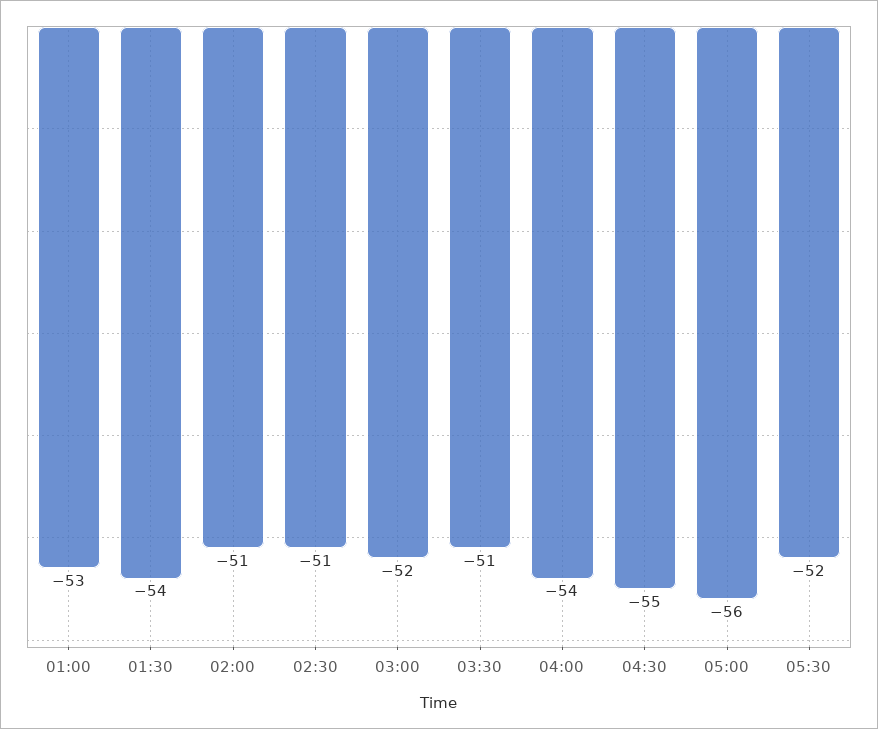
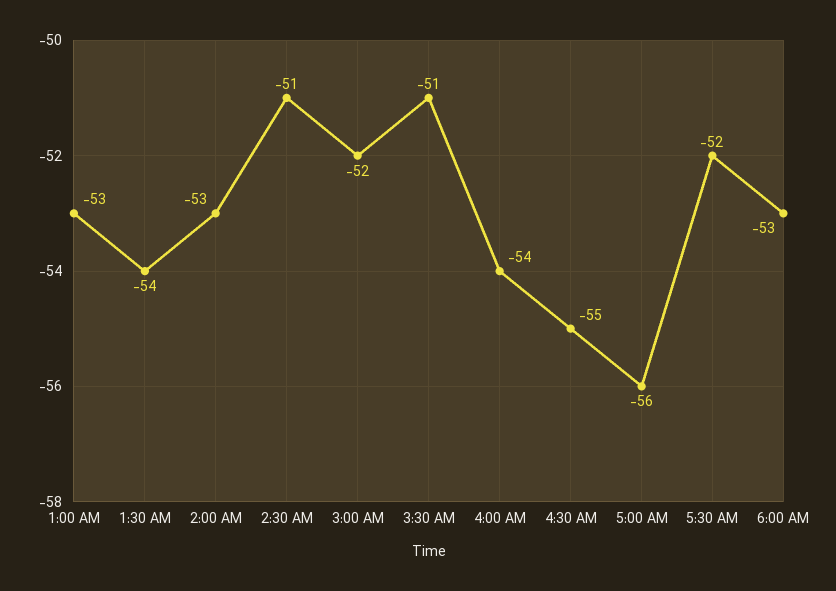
02:00: -51 -> -53
6:00 AM: none -> -53

